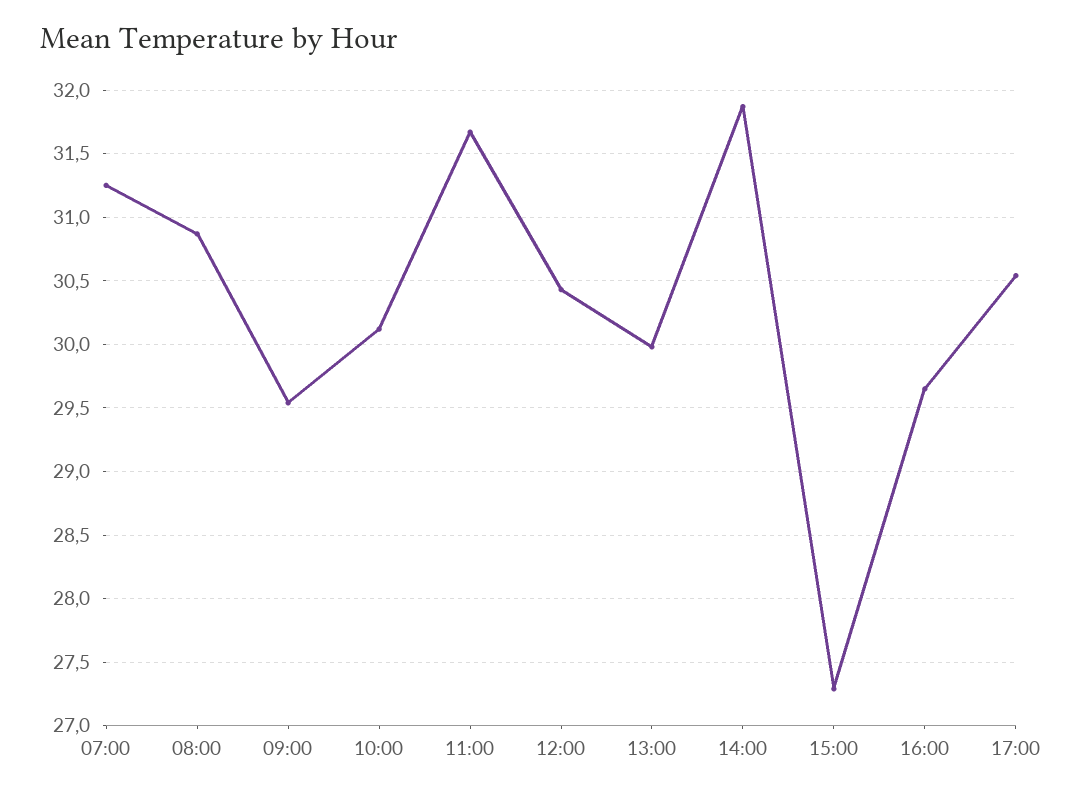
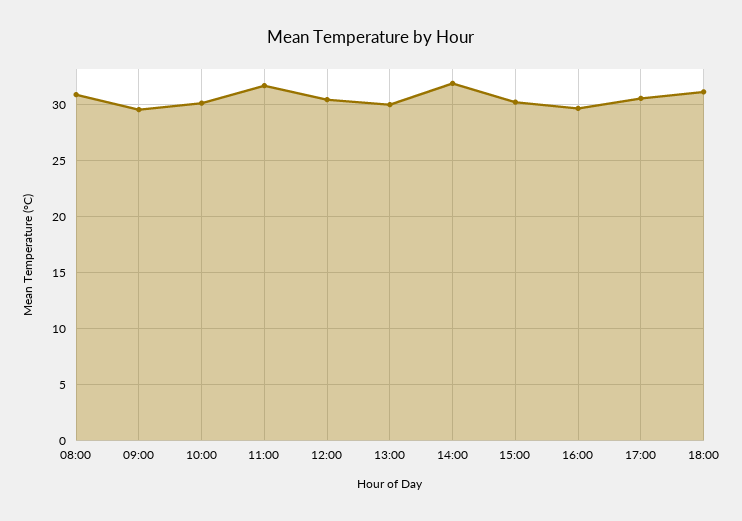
07:00: 31.25 -> none
15:00: 27.3 -> 30
18:00: none -> 31

